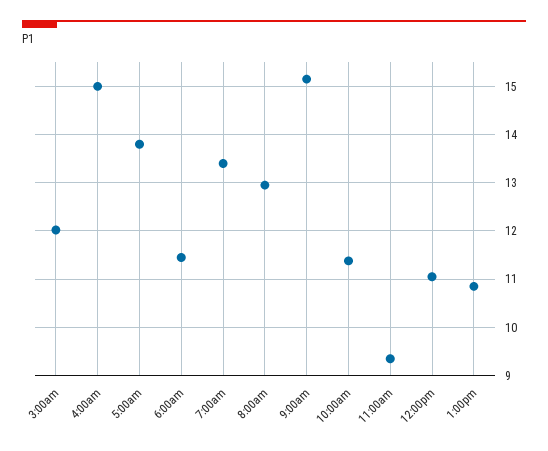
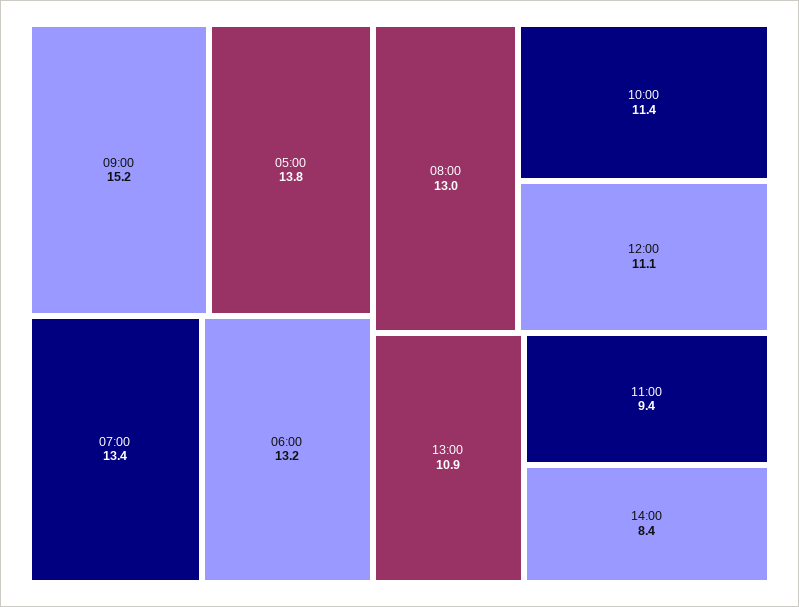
3:00am: 12 -> none
4:00am: 15 -> none
6:00am: 11.4 -> 13.2
14:00: none -> 8.4

